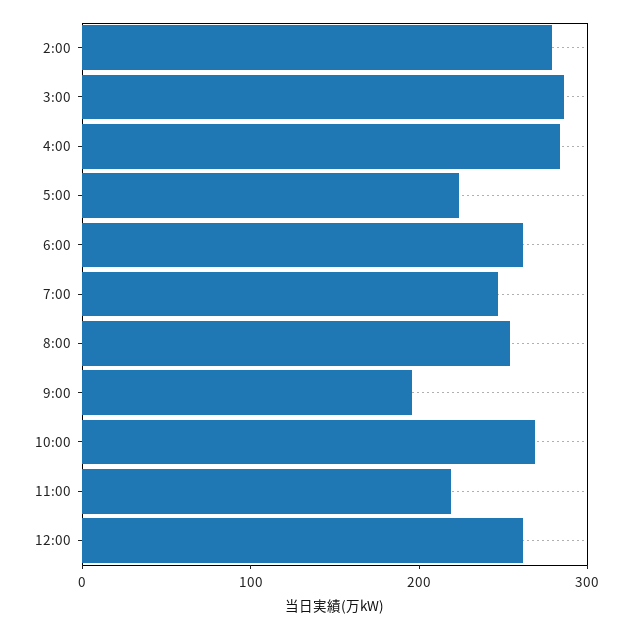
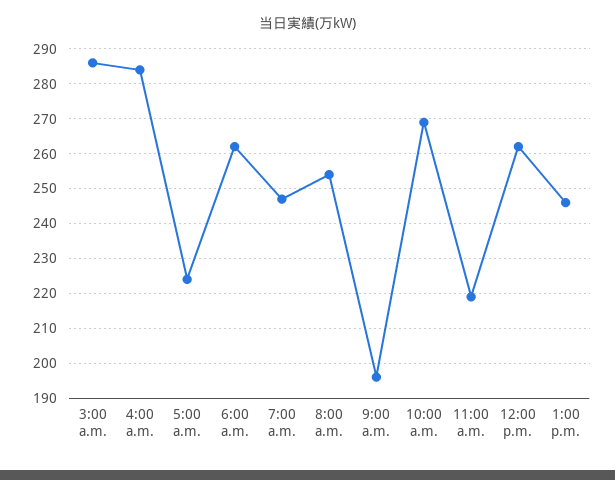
2:00: 280 -> none
1:00 p.m.: none -> 245

